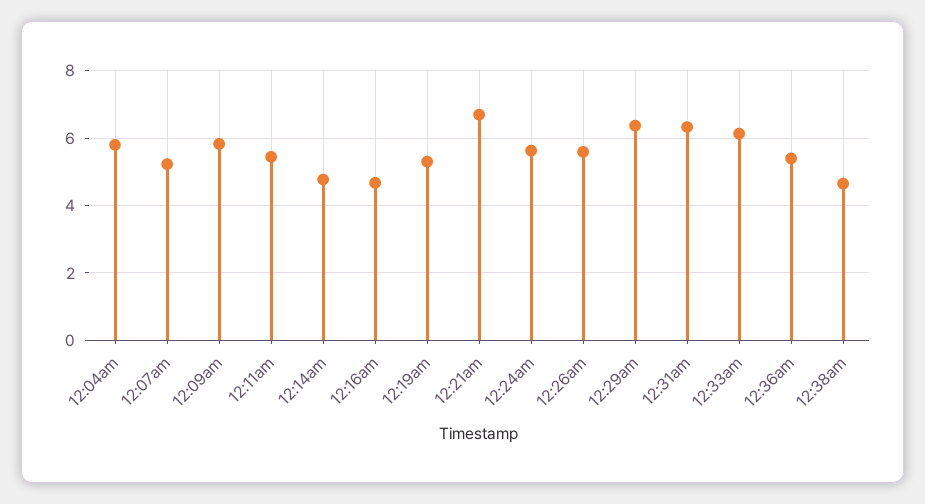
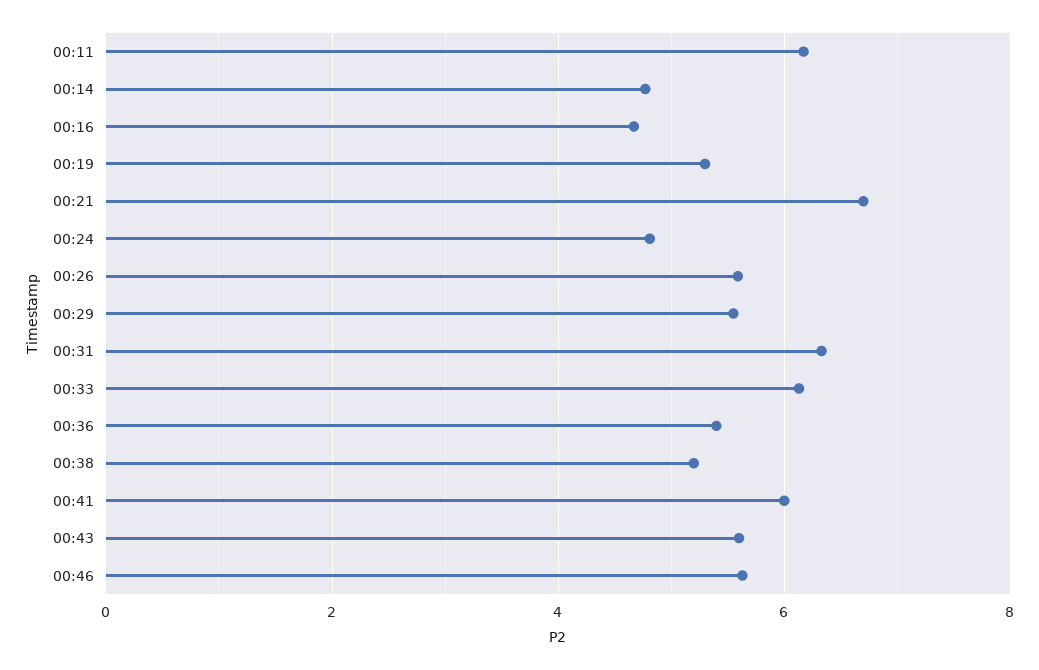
12:04am: 5.8 -> none
12:07am: 5.2 -> none
12:09am: 5.8 -> none
12:11am: 5.4 -> 6.2
12:24am: 5.6 -> 4.8
12:29am: 6.4 -> 5.6
12:38am: 4.6 -> 5.2
00:41: none -> 6
00:43: none -> 5.6
00:46: none -> 5.6

